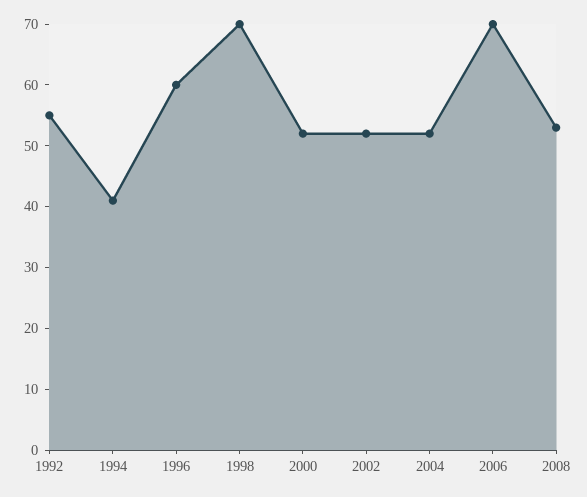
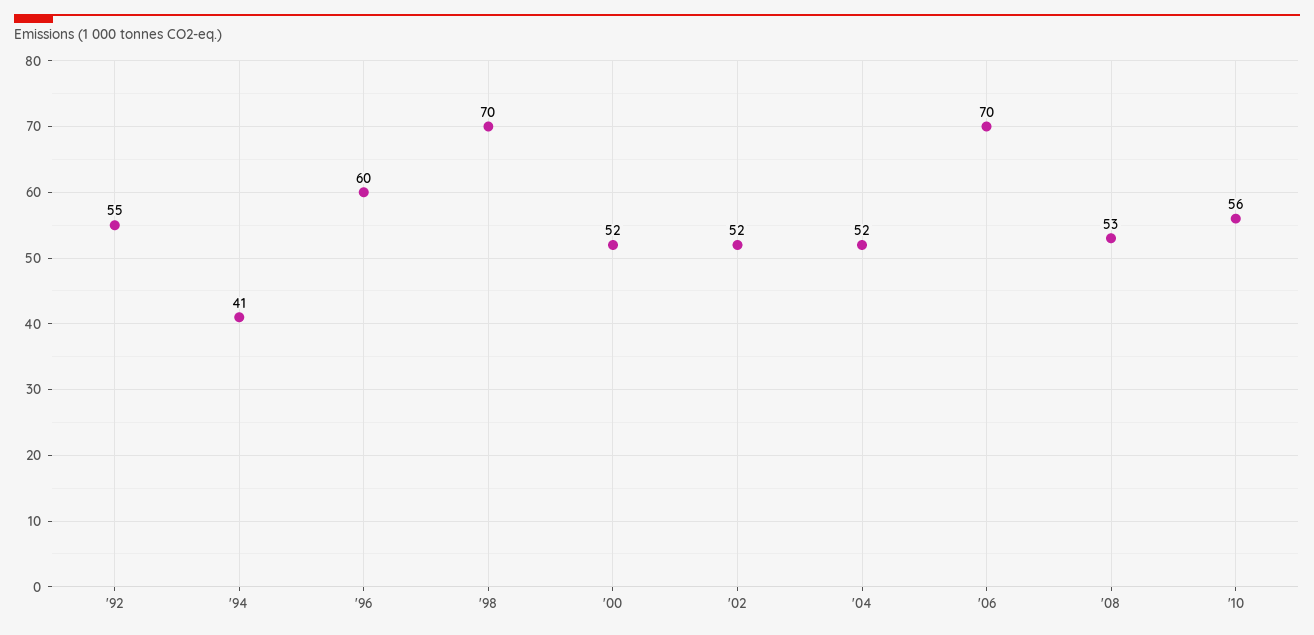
'10: none -> 56

